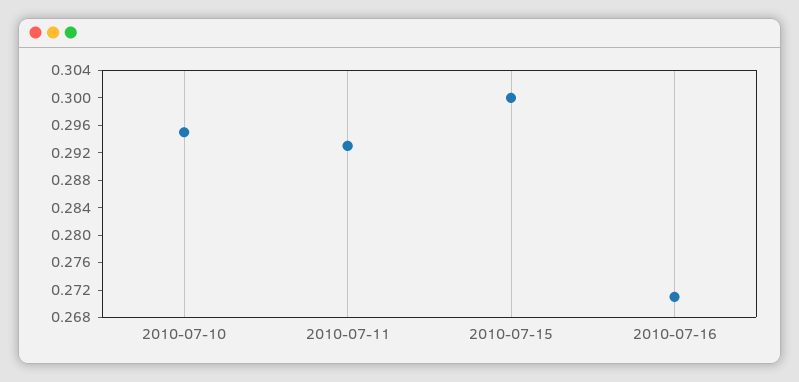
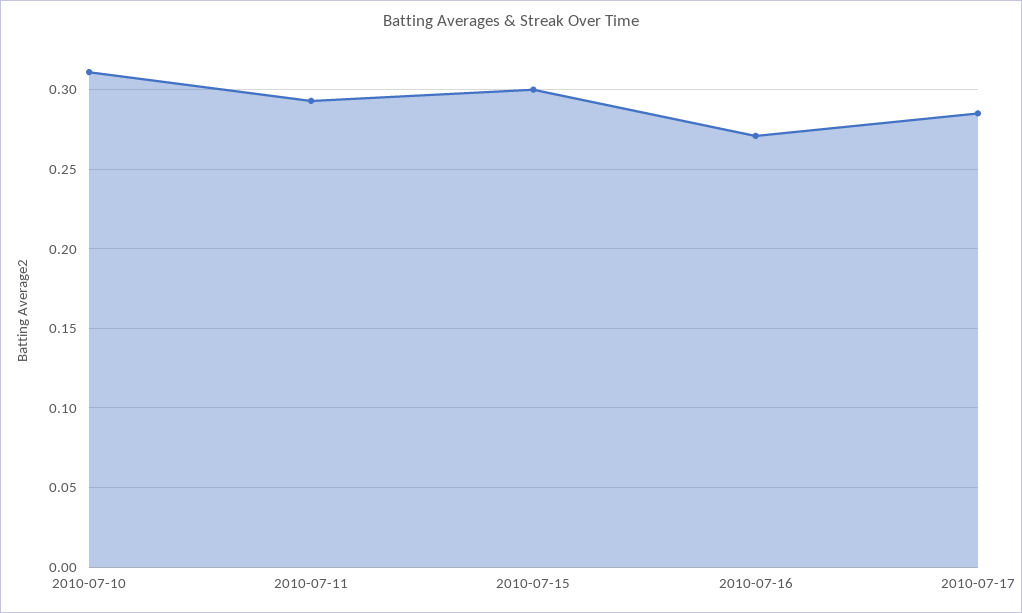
2010-07-10: 0.296 -> 0.31
2010-07-17: none -> 0.285

